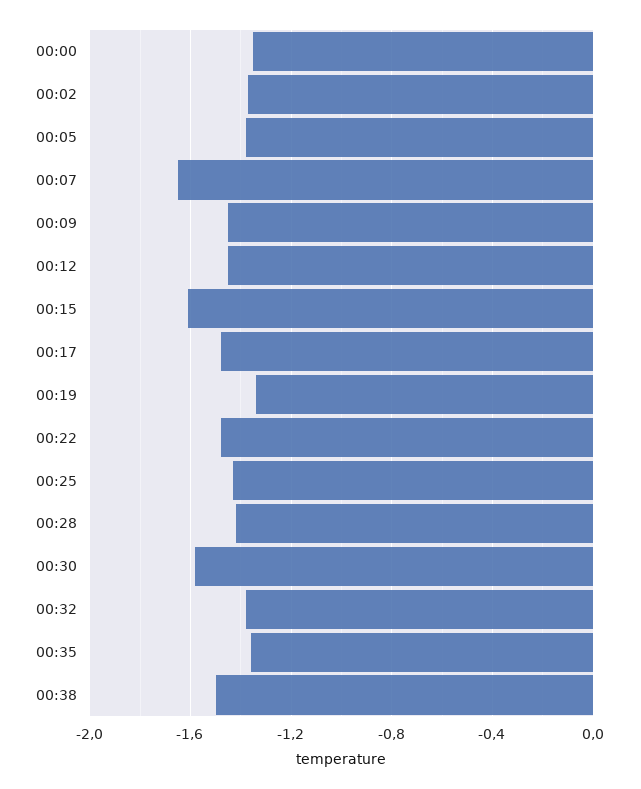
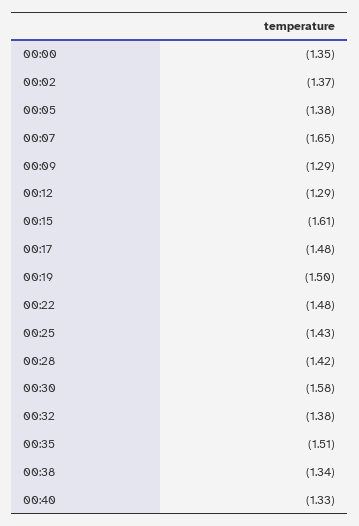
00:09: -1.45 -> -1.29
00:12: -1.45 -> -1.29
00:19: -1.35 -> -1.5
00:35: -1.35 -> -1.51
00:38: -1.5 -> -1.34
00:40: none -> -1.33

